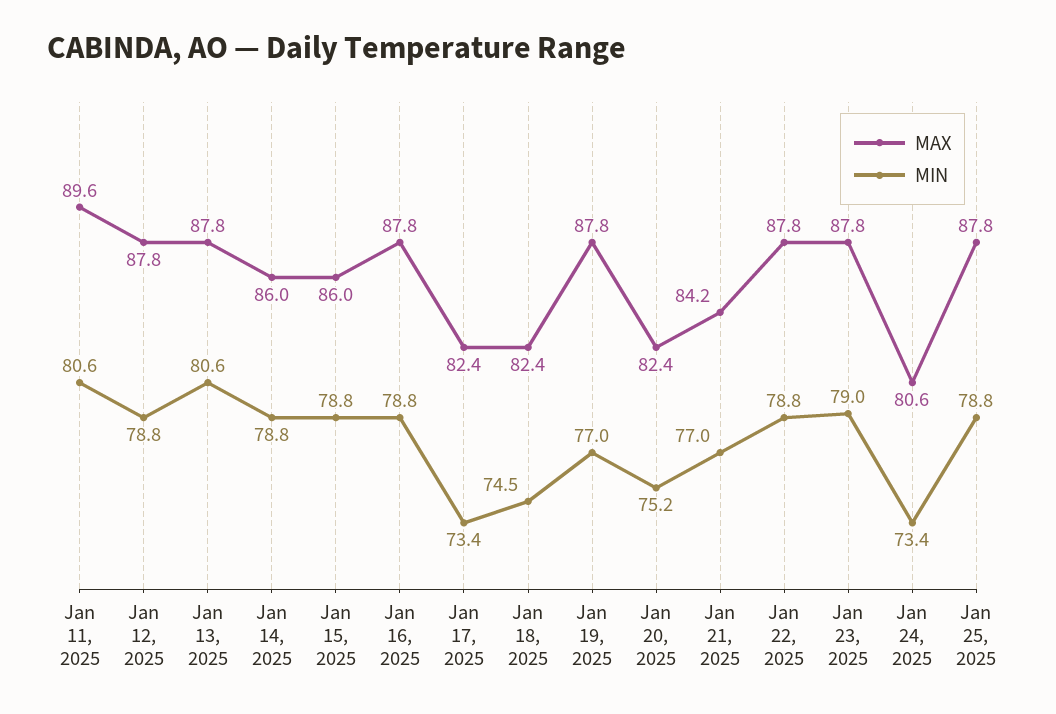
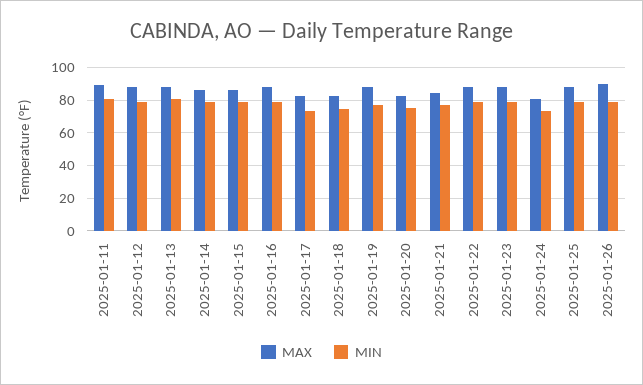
MAX, 2025-01-26: none -> 90
MIN, 2025-01-26: none -> 80

